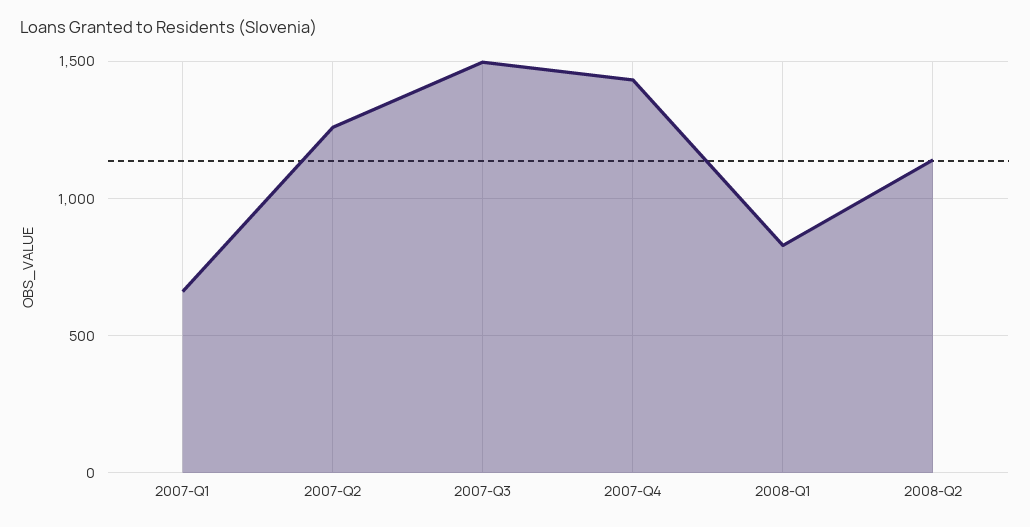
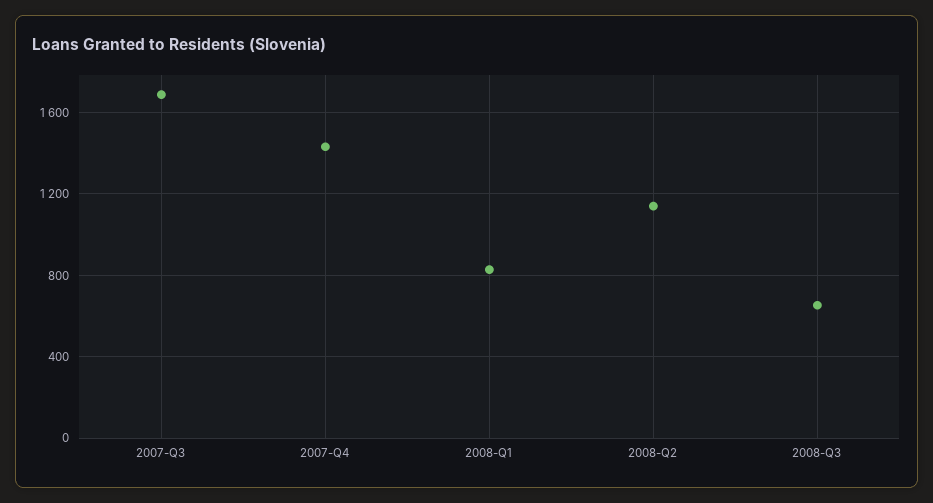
2007-Q1: 650 -> none
2007-Q2: 1250 -> none
2007-Q3: 1500 -> 1700
2008-Q3: none -> 650

